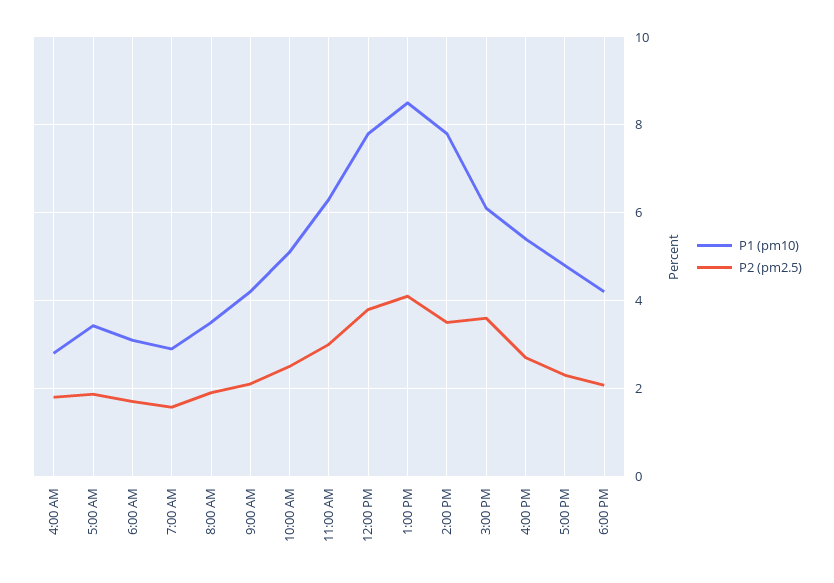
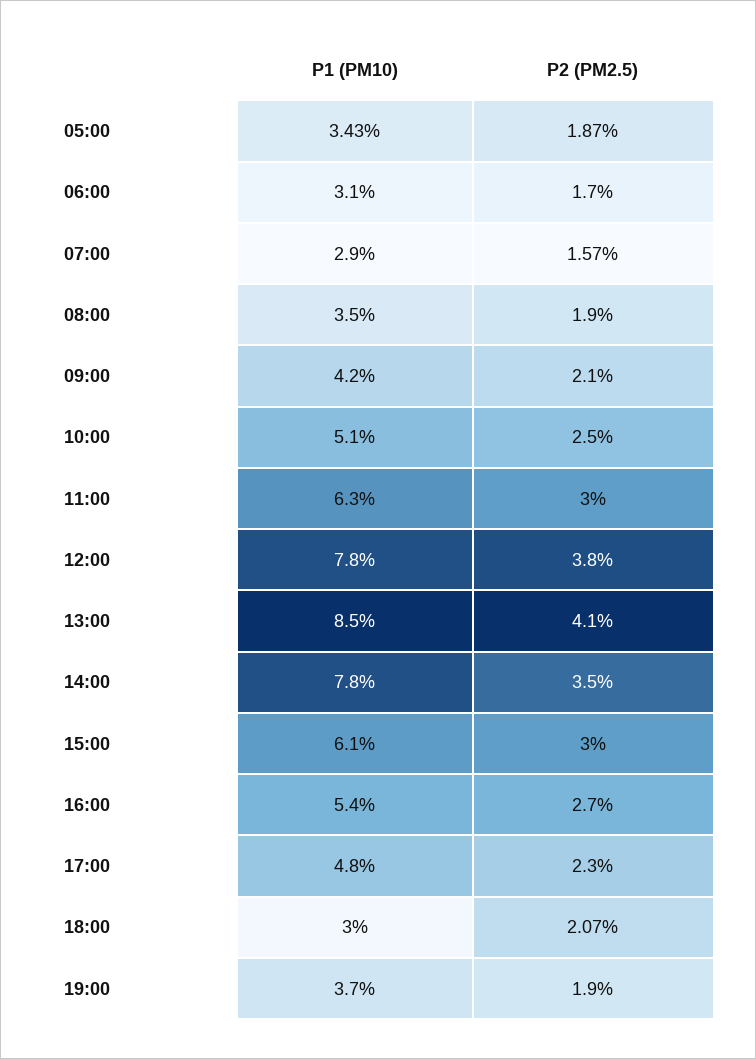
P1 (pm10), 4:00 AM: 2.8 -> none
P2 (pm2.5), 4:00 AM: 1.8 -> none
P2 (pm2.5), 3:00 PM: 3.6 -> 3
P1 (pm10), 6:00 PM: 4.2 -> 3
P1 (pm10), 19:00: none -> 3.7
P2 (pm2.5), 19:00: none -> 1.9

